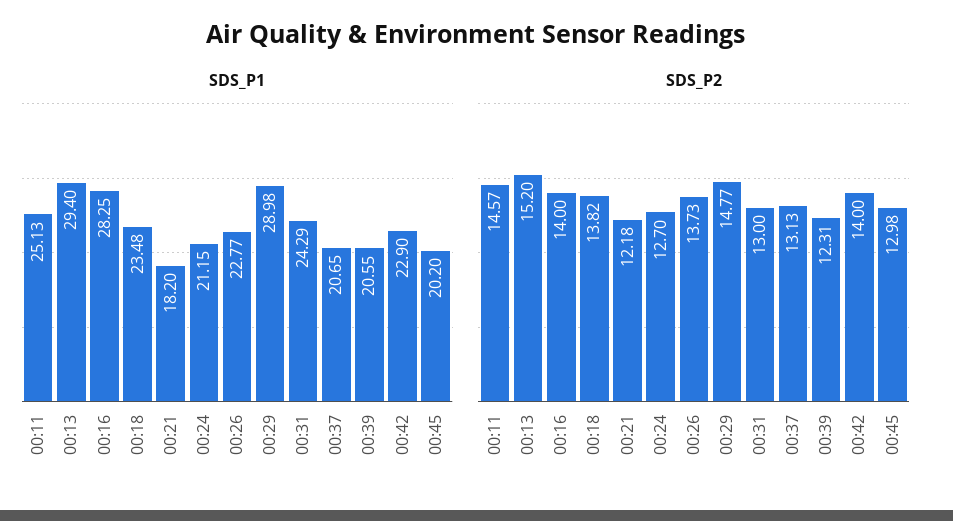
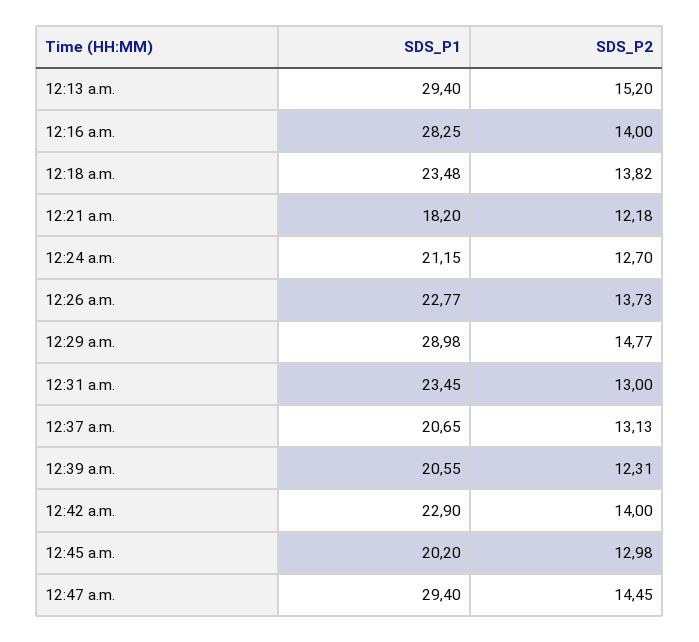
SDS_P1, 00:11: 25.13 -> none
SDS_P1, 00:31: 24.29 -> 23.45
SDS_P2, 00:11: 14.57 -> none
SDS_P1, 12:47 a.m.: none -> 29.4
SDS_P2, 12:47 a.m.: none -> 14.45

